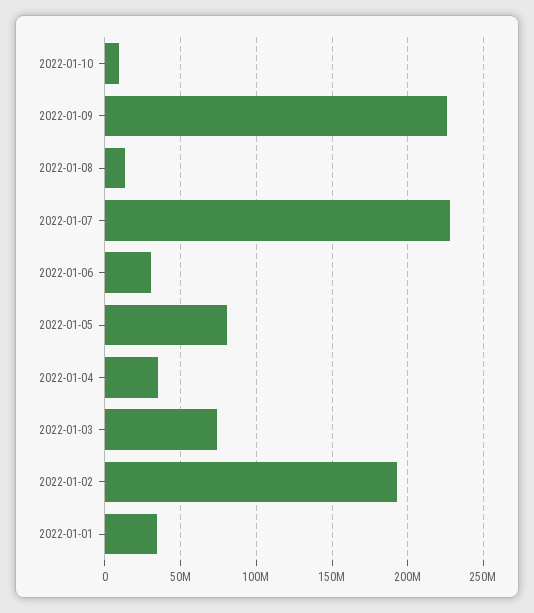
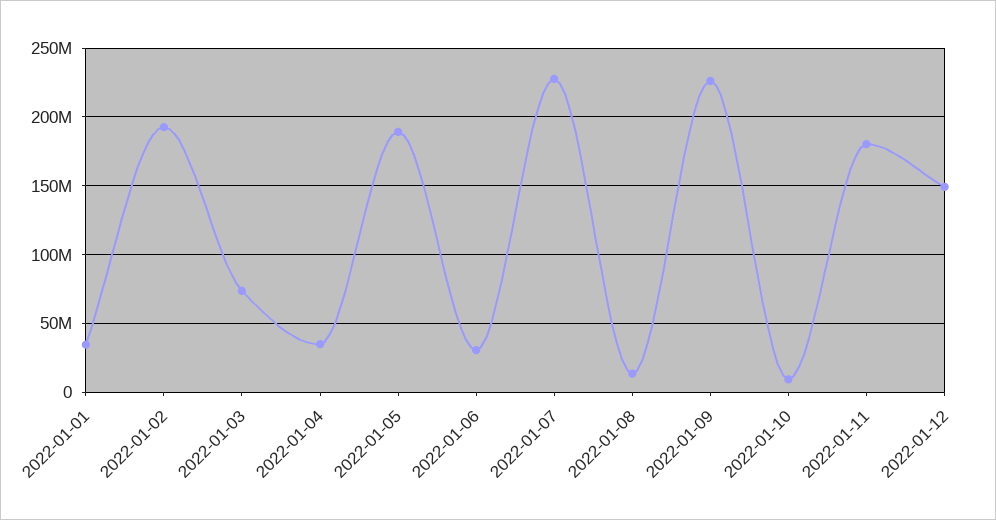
2022-01-05: 80000000 -> 190000000
2022-01-11: none -> 180000000
2022-01-12: none -> 150000000

